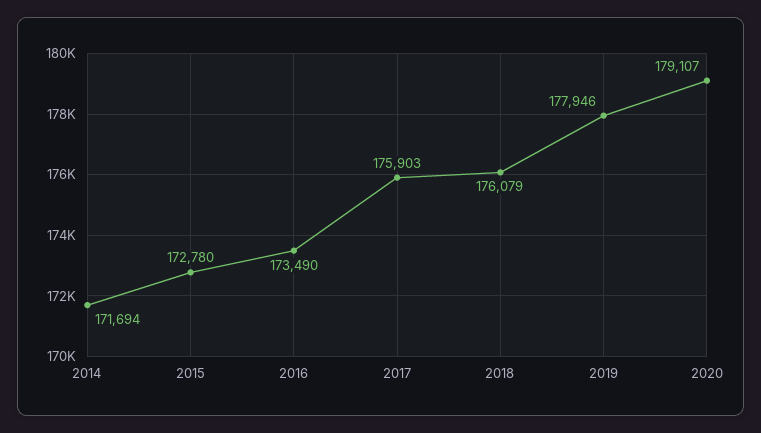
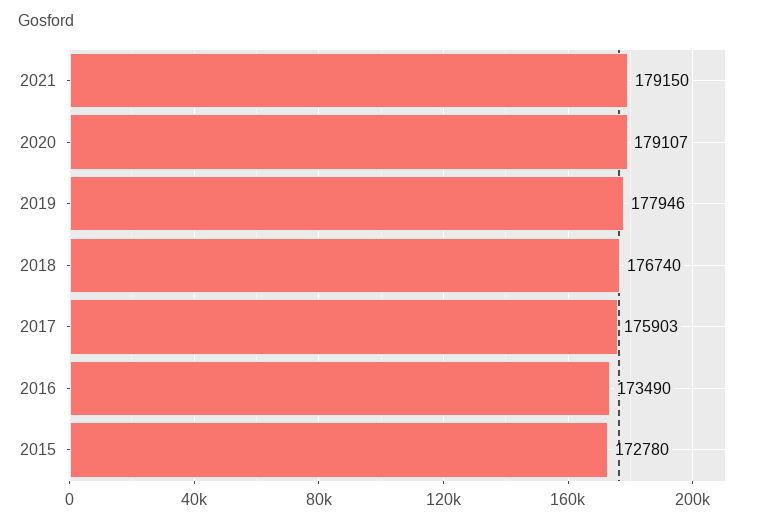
2014: 171694 -> none
2018: 176079 -> 176740
2021: none -> 179150

